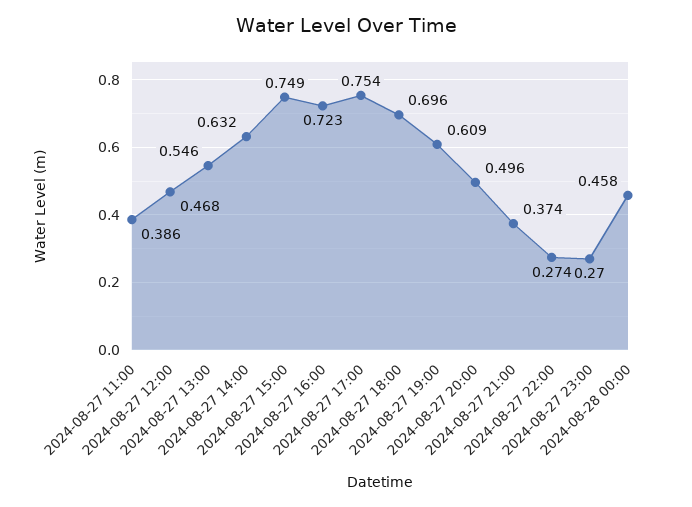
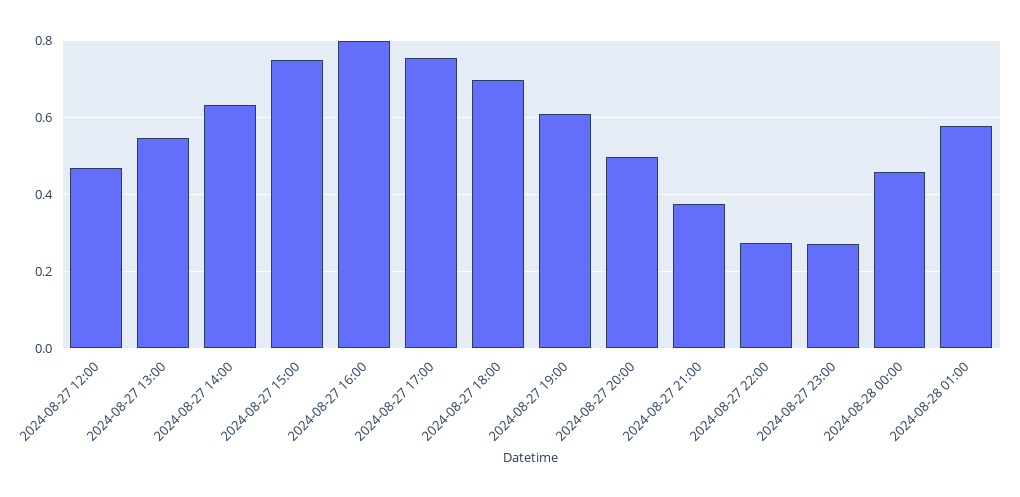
2024-08-27 11:00: 0.386 -> none
2024-08-27 16:00: 0.723 -> 0.8
2024-08-28 01:00: none -> 0.58

